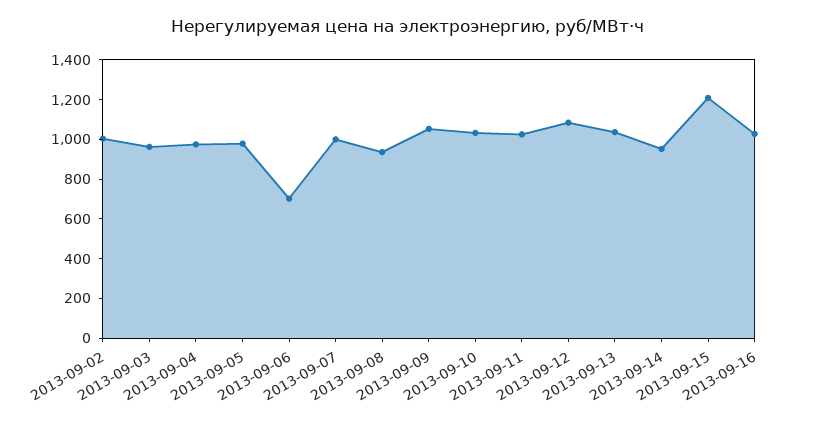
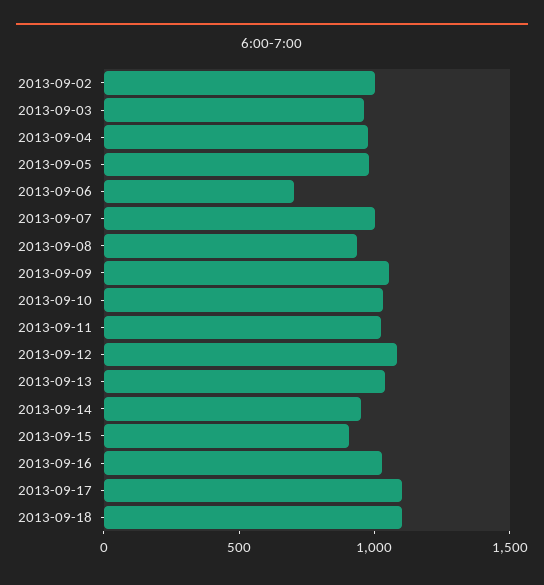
2013-09-15: 1200 -> 900
2013-09-17: none -> 1100
2013-09-18: none -> 1100

